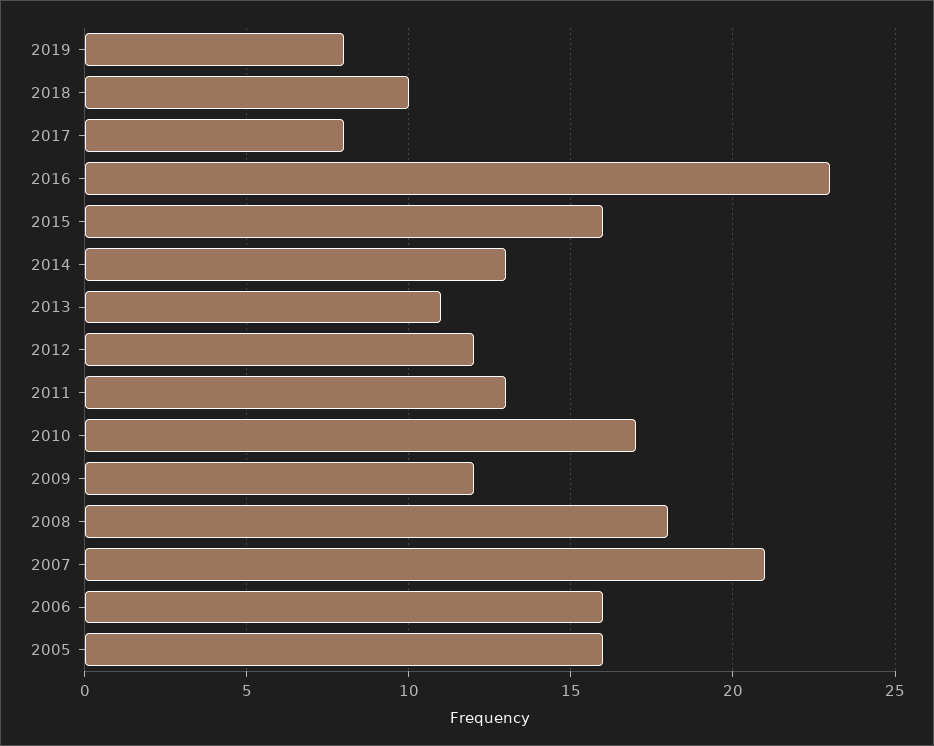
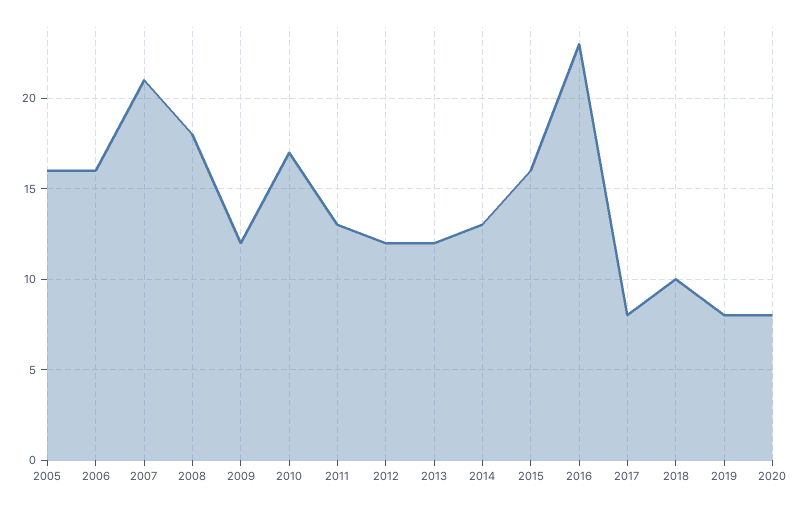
2013: 11 -> 12
2020: none -> 8

